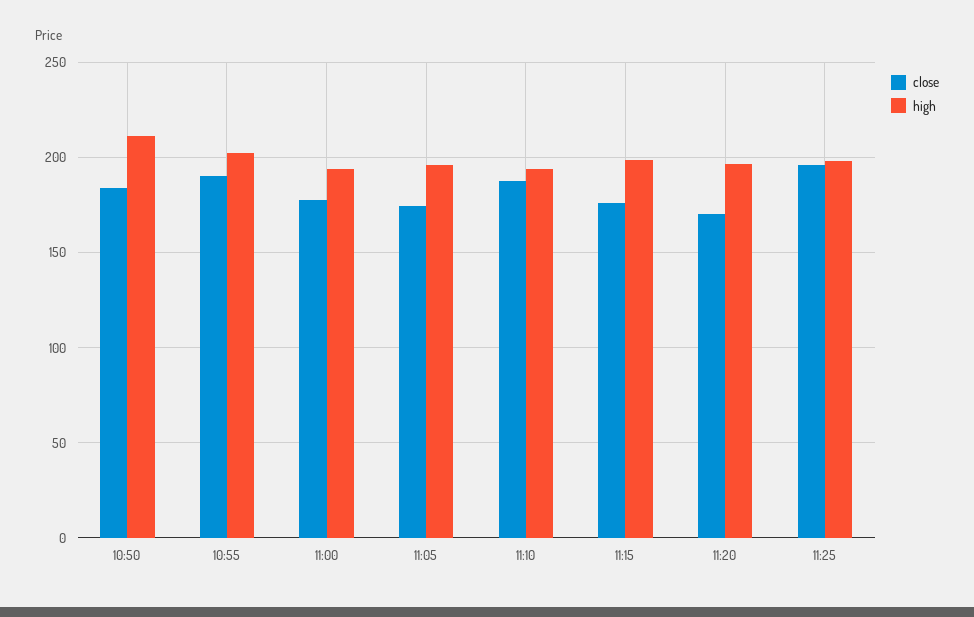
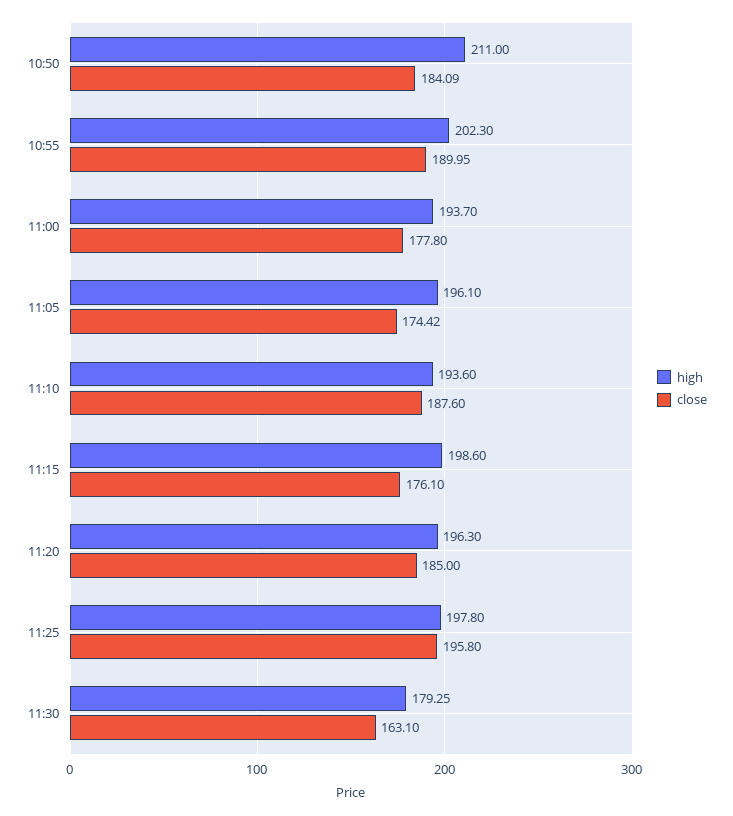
close, 11:20: 170 -> 185
high, 11:30: none -> 179.25
close, 11:30: none -> 163.1

